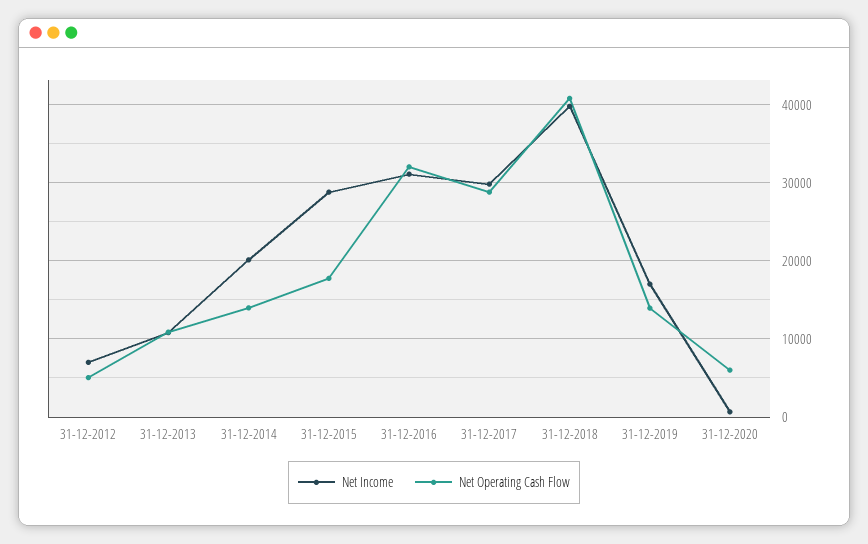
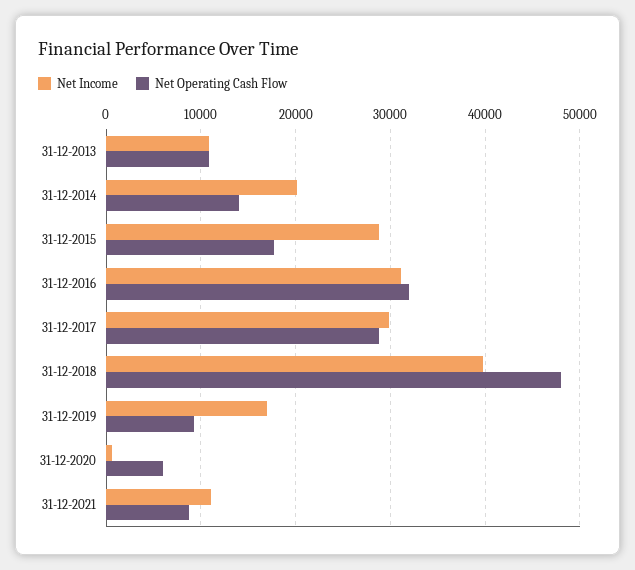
Net Income, 31-12-2012: 7000 -> none
Net Operating Cash Flow, 31-12-2012: 5000 -> none
Net Operating Cash Flow, 31-12-2018: 41000 -> 48000
Net Operating Cash Flow, 31-12-2019: 14000 -> 9000
Net Income, 31-12-2021: none -> 11000
Net Operating Cash Flow, 31-12-2021: none -> 9000

